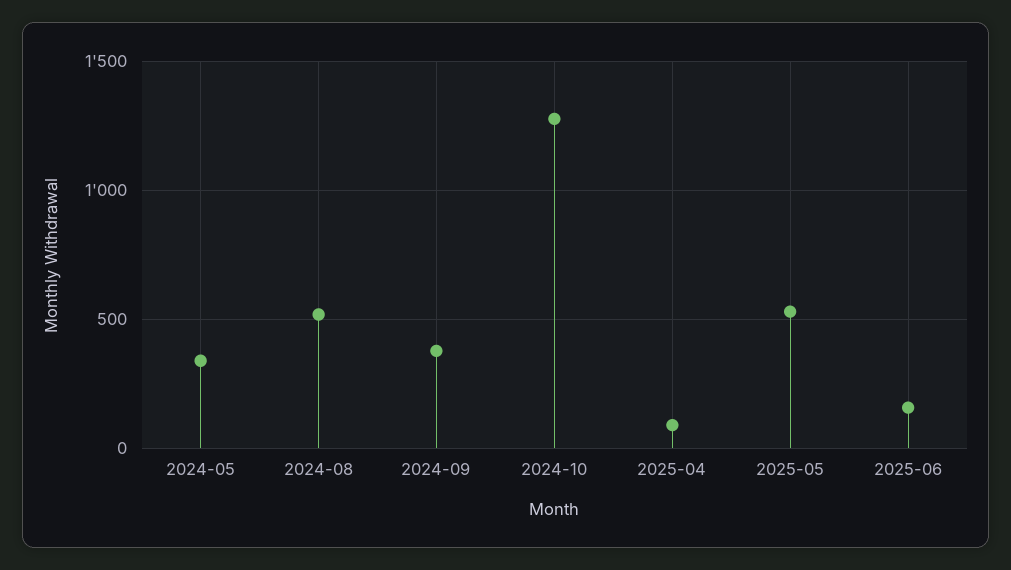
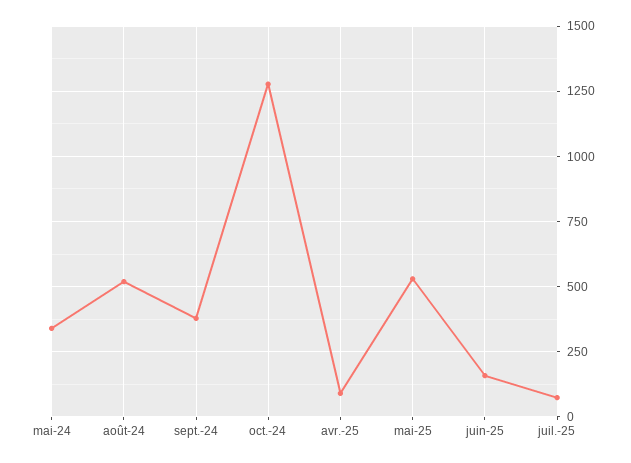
juil.-25: none -> 75

